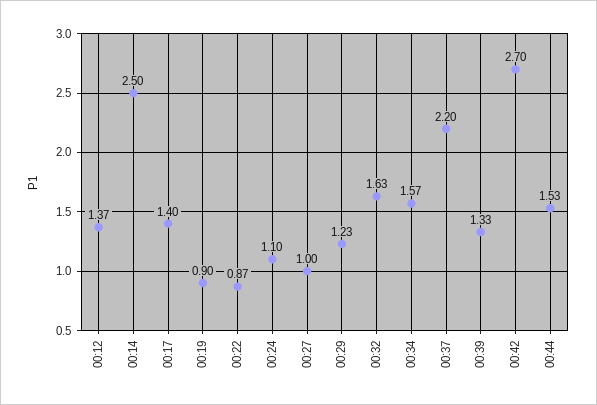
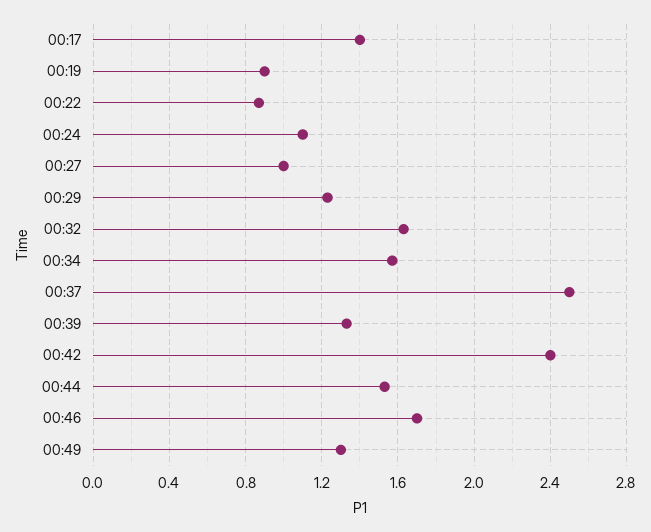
00:12: 1.37 -> none
00:14: 2.5 -> none
00:37: 2.2 -> 2.5
00:42: 2.7 -> 2.4
00:46: none -> 1.7
00:49: none -> 1.3

